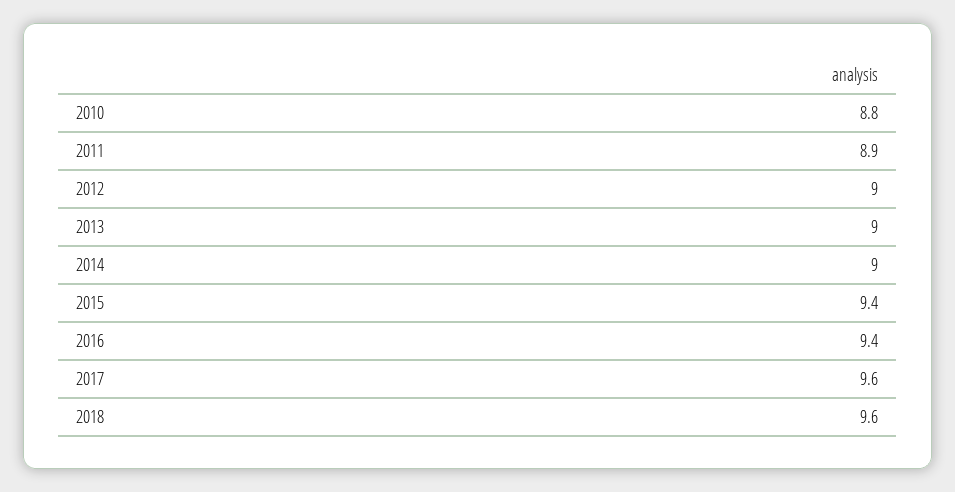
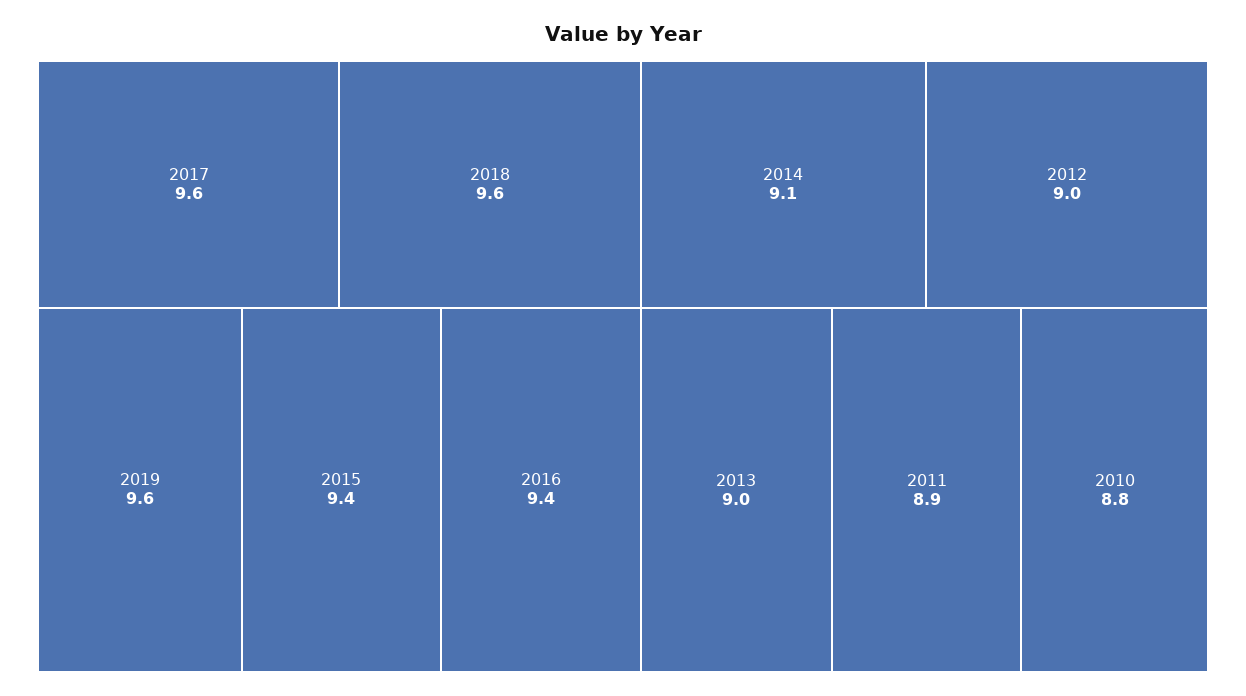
2014: 9 -> 9.1
2019: none -> 9.6

